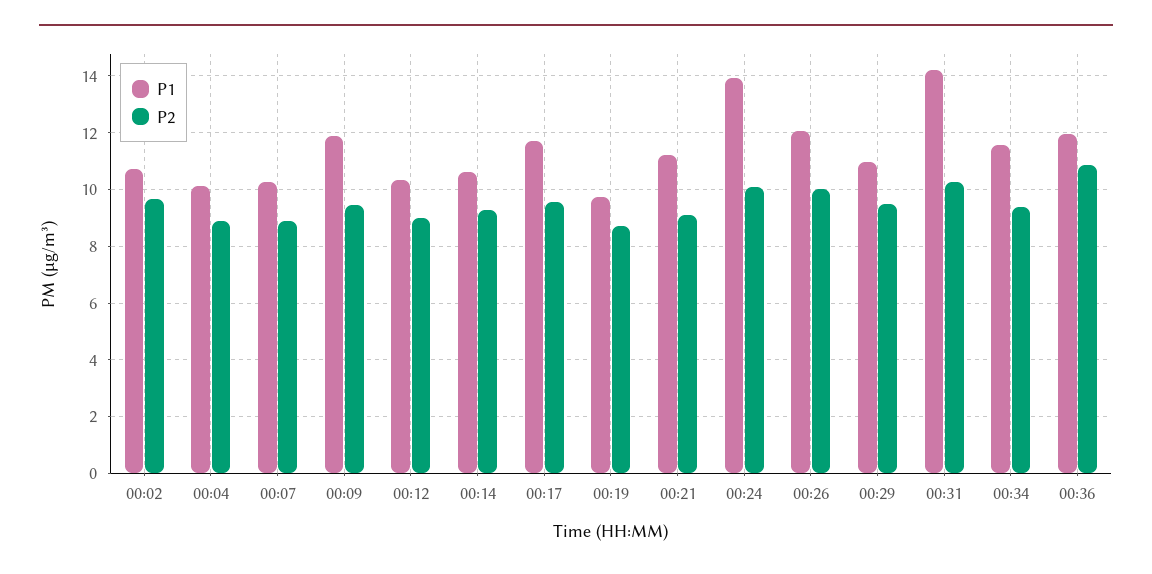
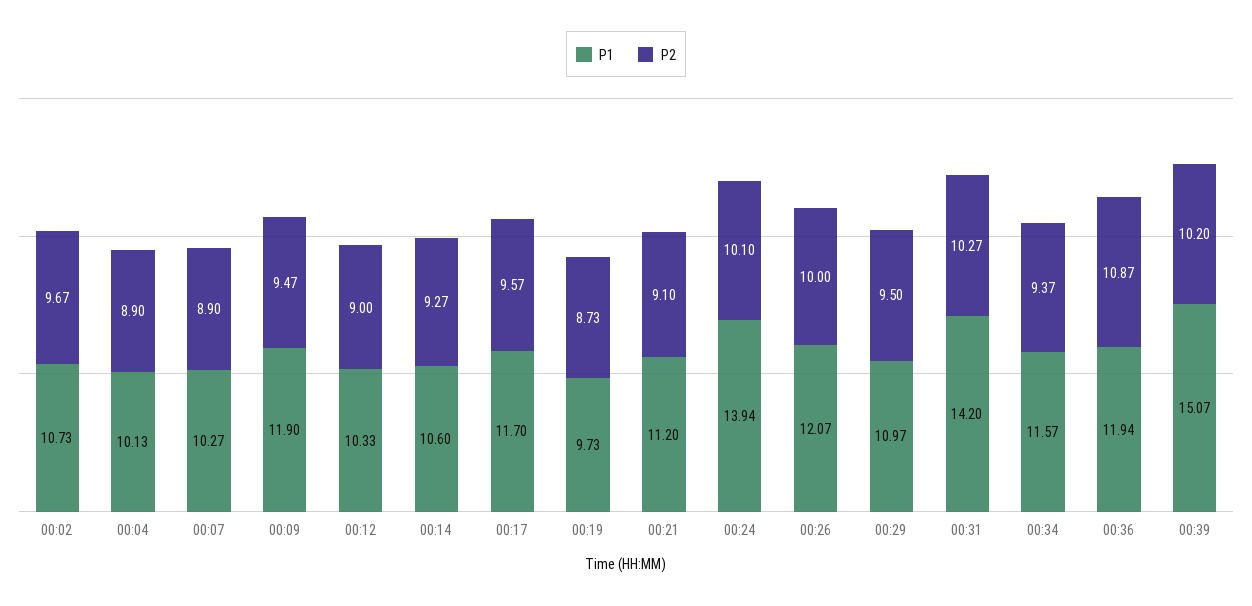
P1, 00:39: none -> 15.07
P2, 00:39: none -> 10.2

